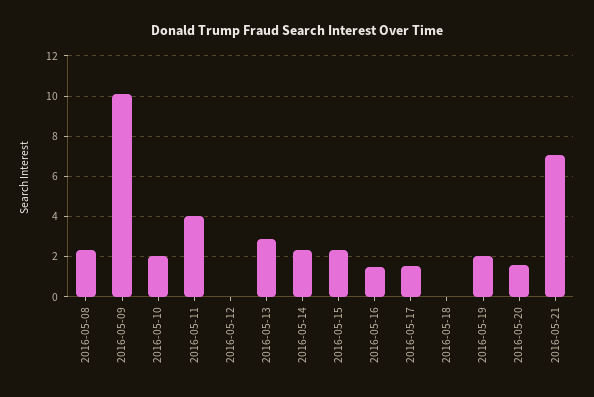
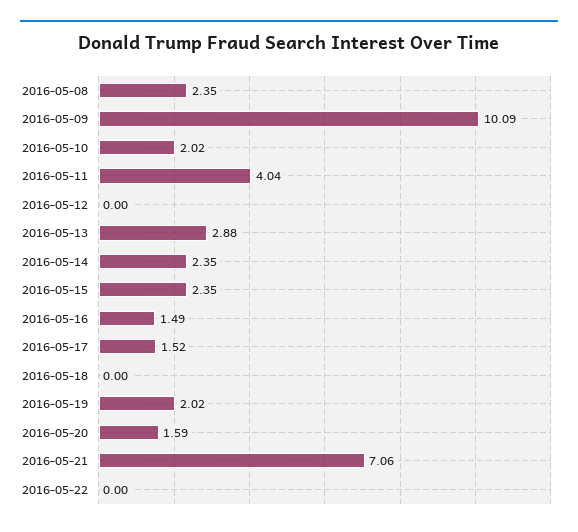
2016-05-22: none -> 0

